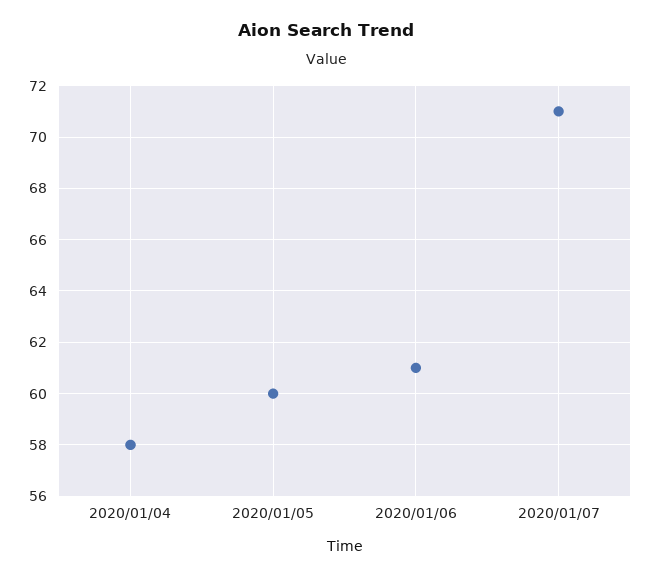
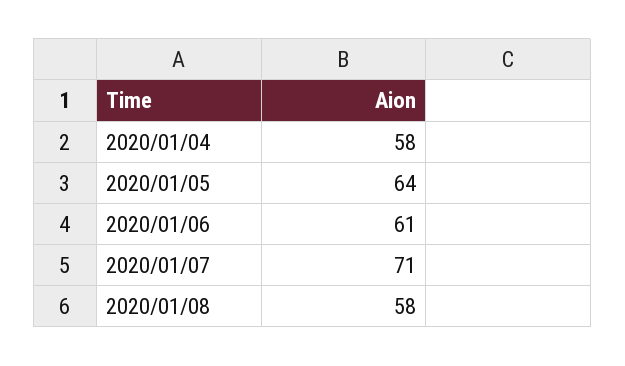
2020/01/05: 60 -> 64
2020/01/08: none -> 58

